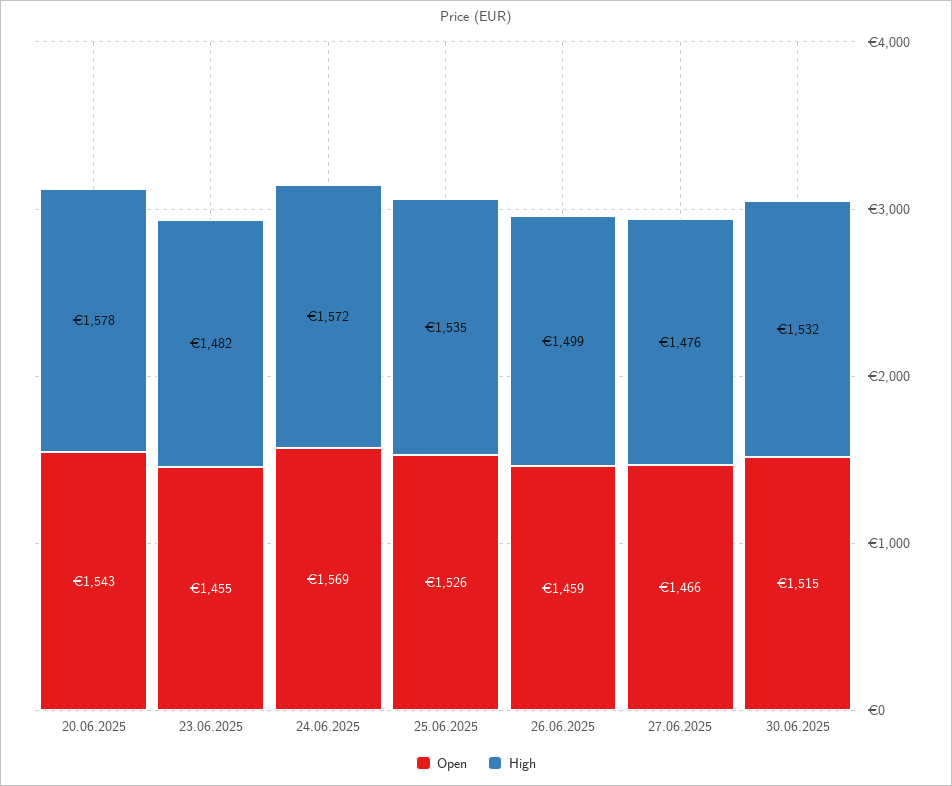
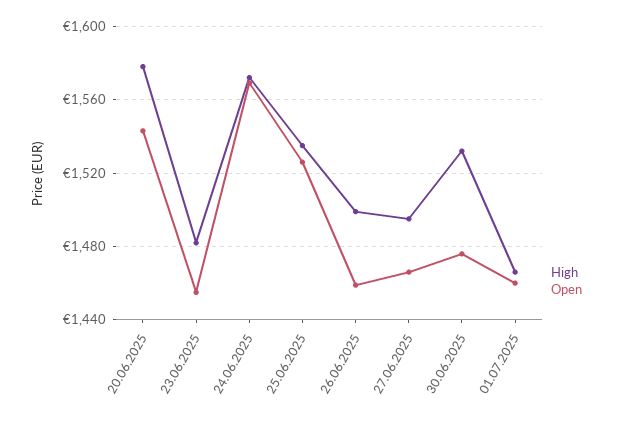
High, 27.06.2025: 1476 -> 1495
Open, 30.06.2025: 1515 -> 1475
High, 01.07.2025: none -> 1465
Open, 01.07.2025: none -> 1460

